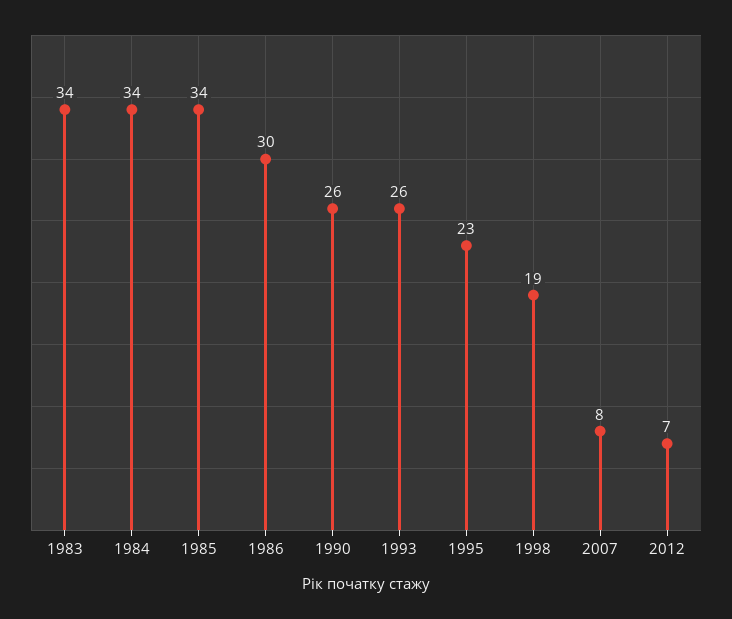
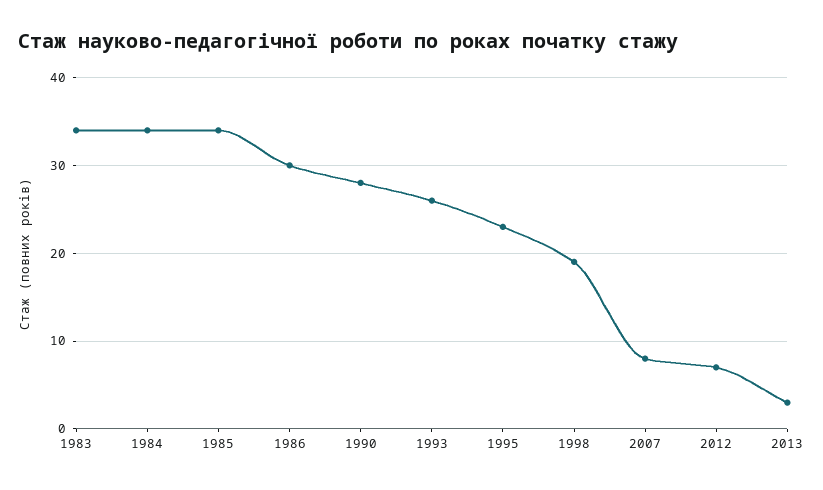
1990: 26 -> 28
2013: none -> 3

